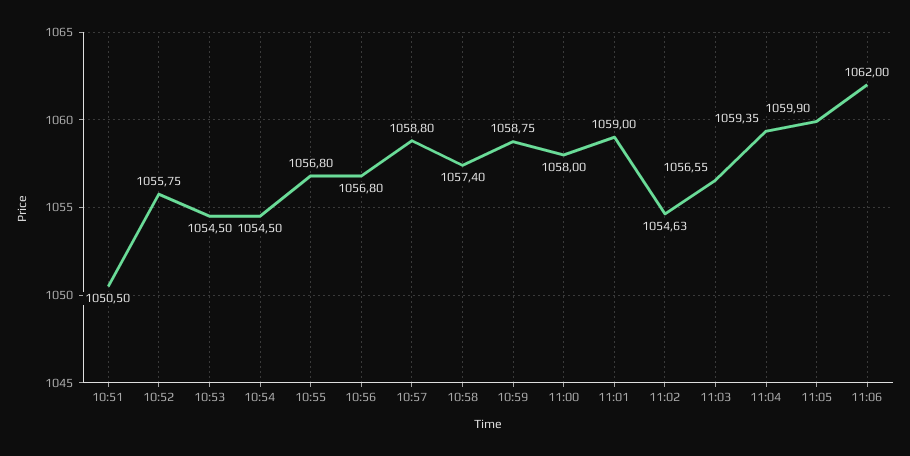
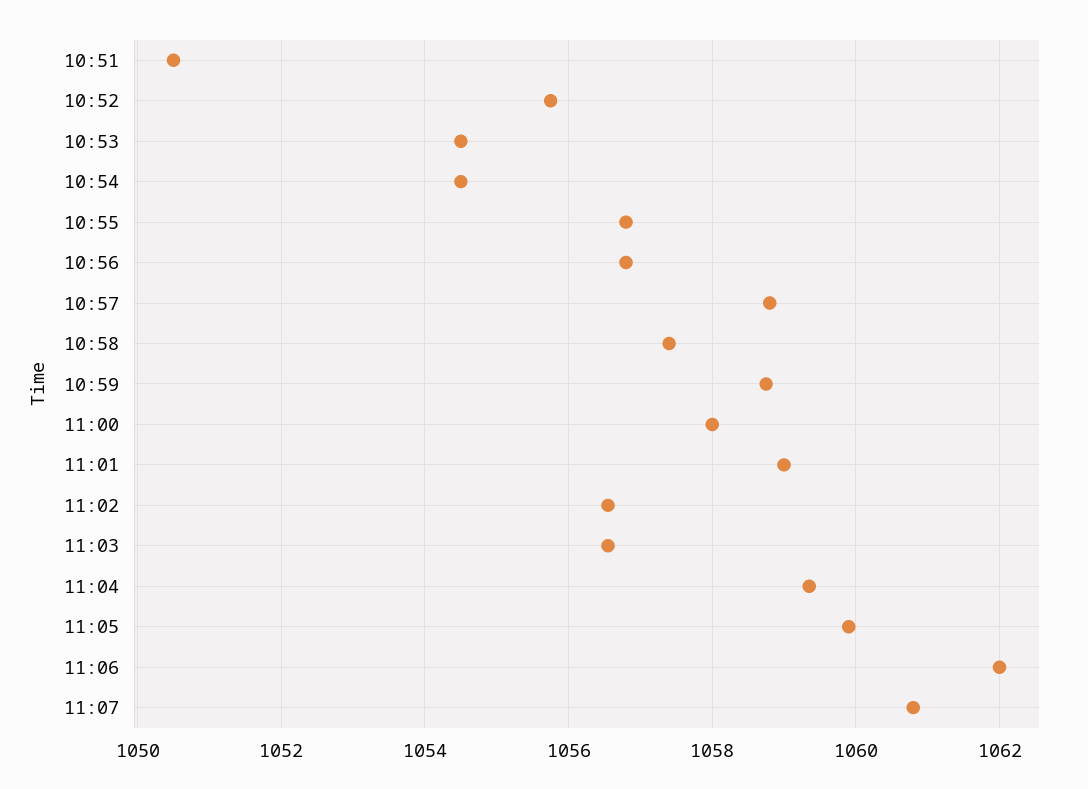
11:02: 1054.63 -> 1056.6
11:07: none -> 1060.8

